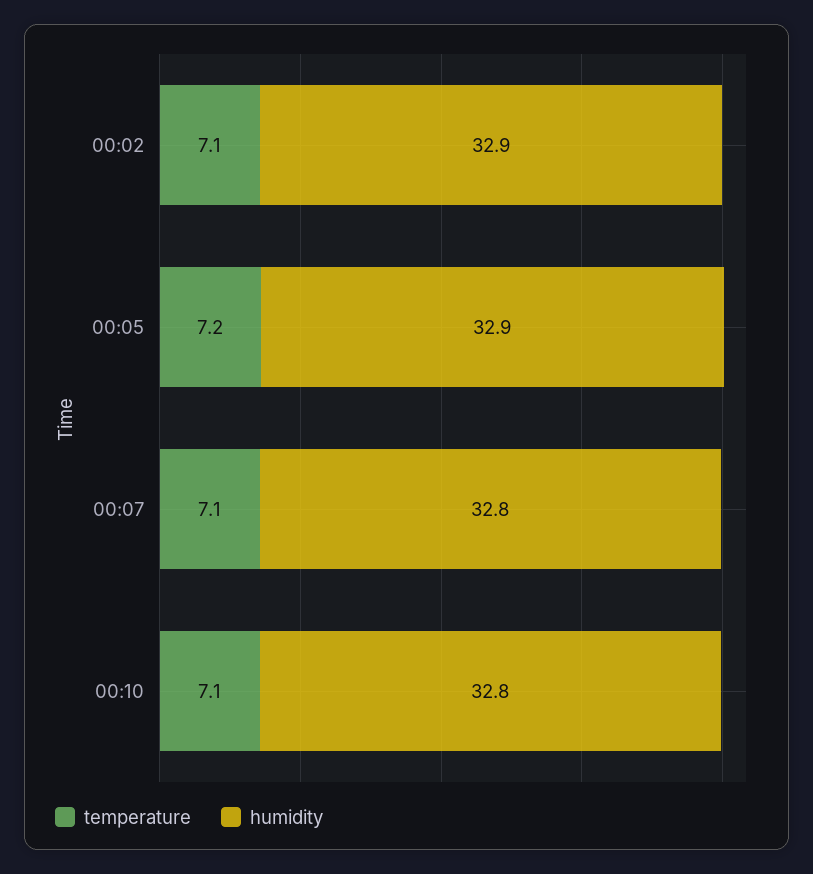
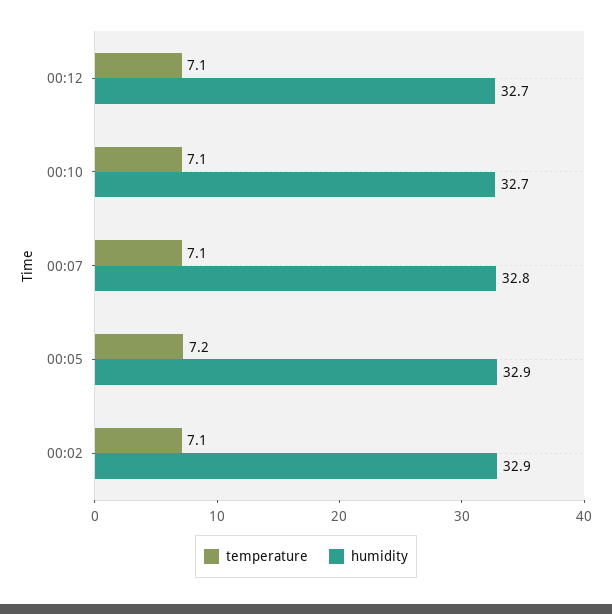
humidity, 00:10: 32.8 -> 32.7
temperature, 00:12: none -> 7.1
humidity, 00:12: none -> 32.7

